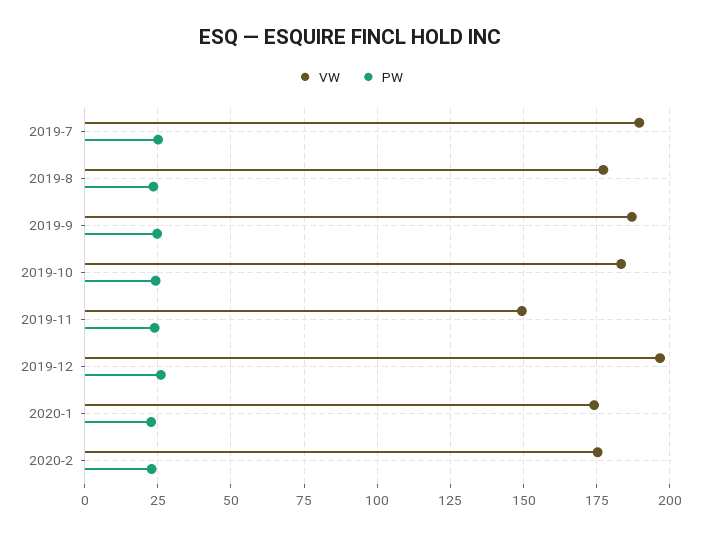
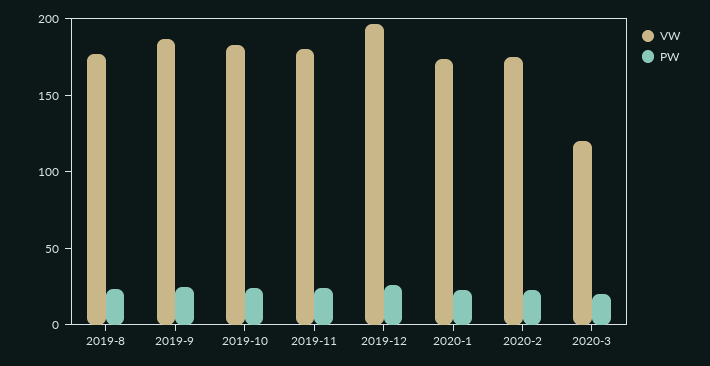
VW, 2019-7: 190 -> none
PW, 2019-7: 25 -> none
VW, 2019-11: 150 -> 180
VW, 2020-3: none -> 120
PW, 2020-3: none -> 20

